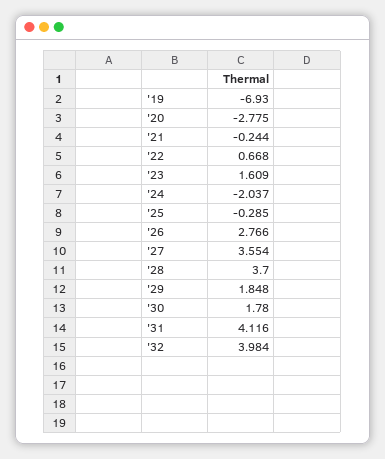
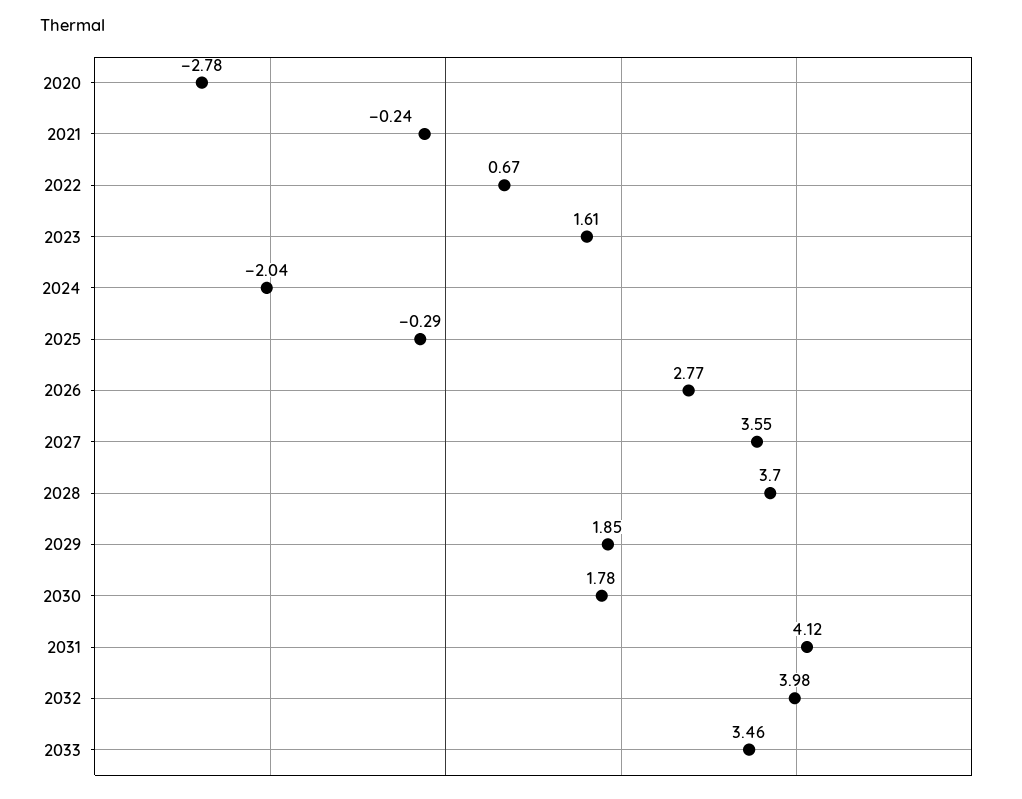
'19: -6.93 -> none
2033: none -> 3.46

